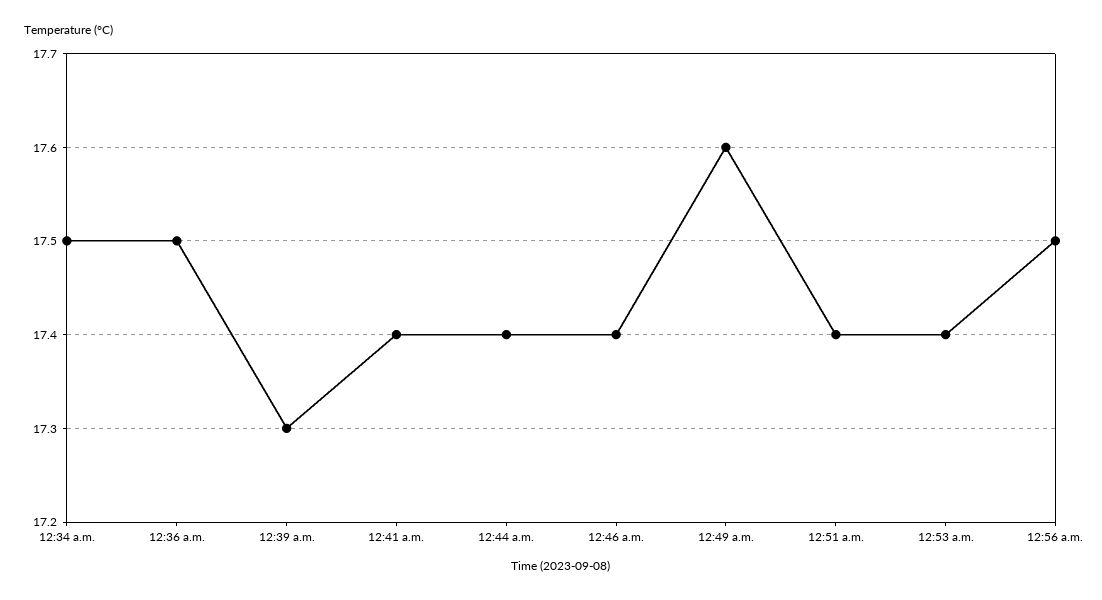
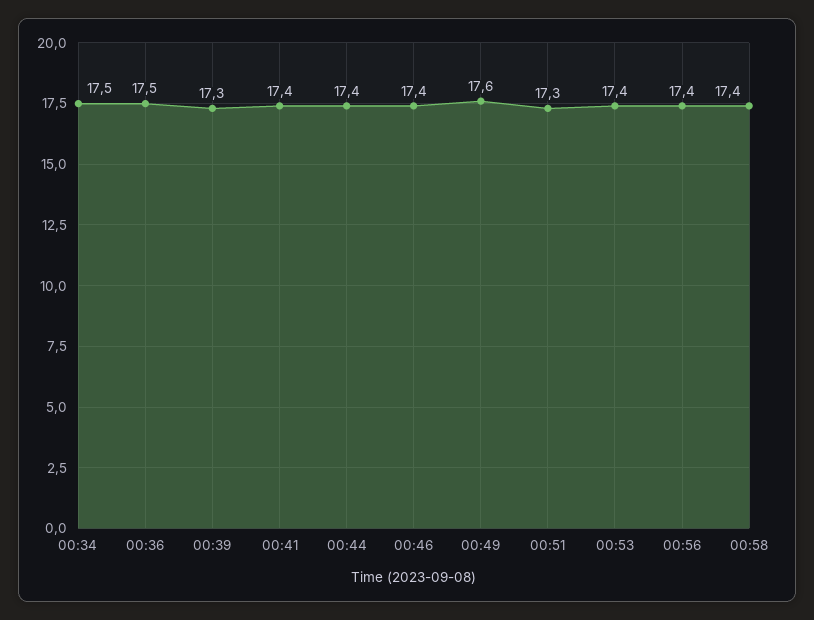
12:51 a.m.: 17.4 -> 17.3
12:56 a.m.: 17.5 -> 17.4
00:58: none -> 17.4

